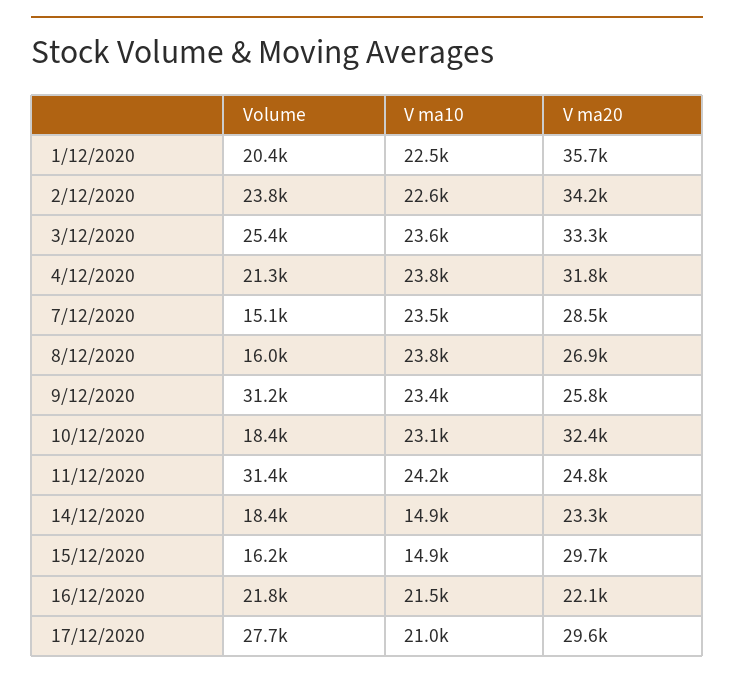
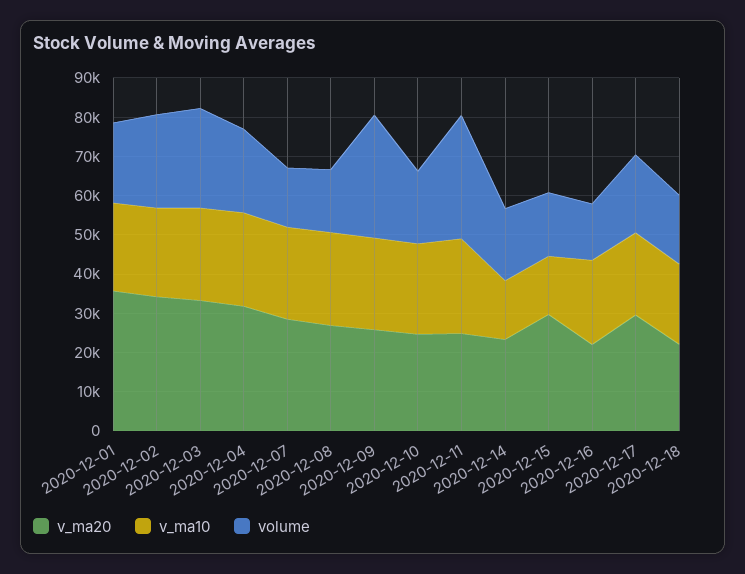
V ma20, 10/12/2020: 32400 -> 25000
Volume, 16/12/2020: 21800 -> 15000
Volume, 17/12/2020: 27700 -> 20000
V ma20, 2020-12-18: none -> 22500
V ma10, 2020-12-18: none -> 20000
Volume, 2020-12-18: none -> 17500

